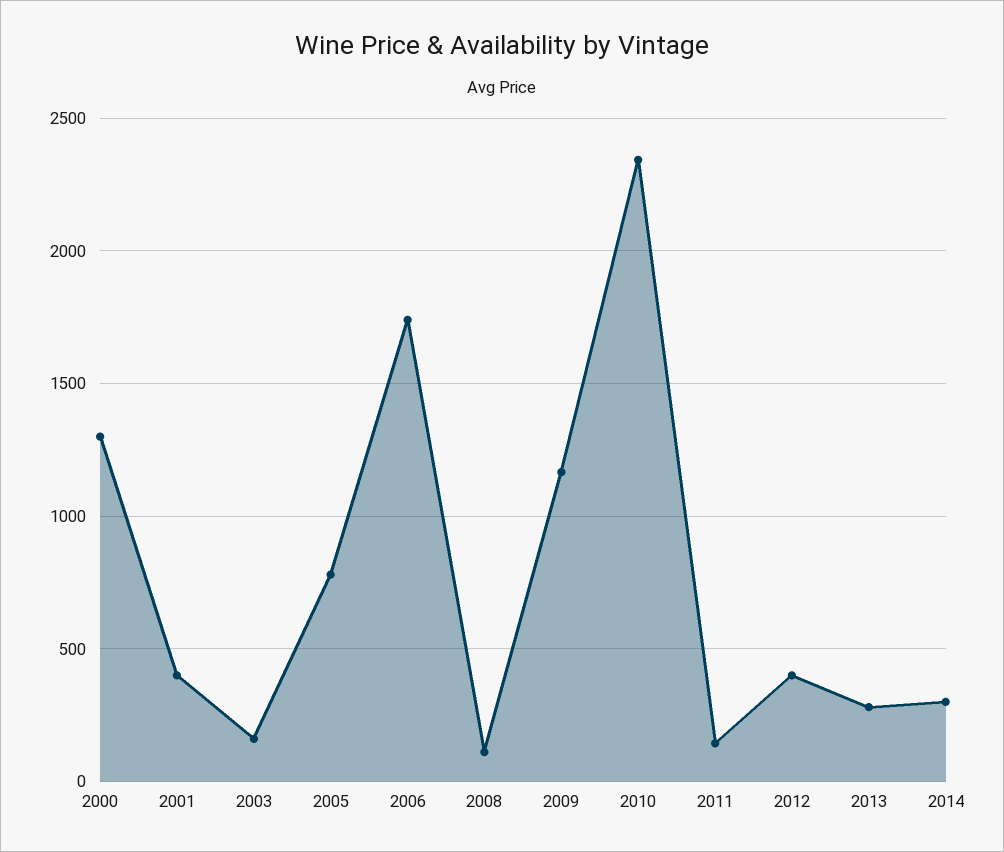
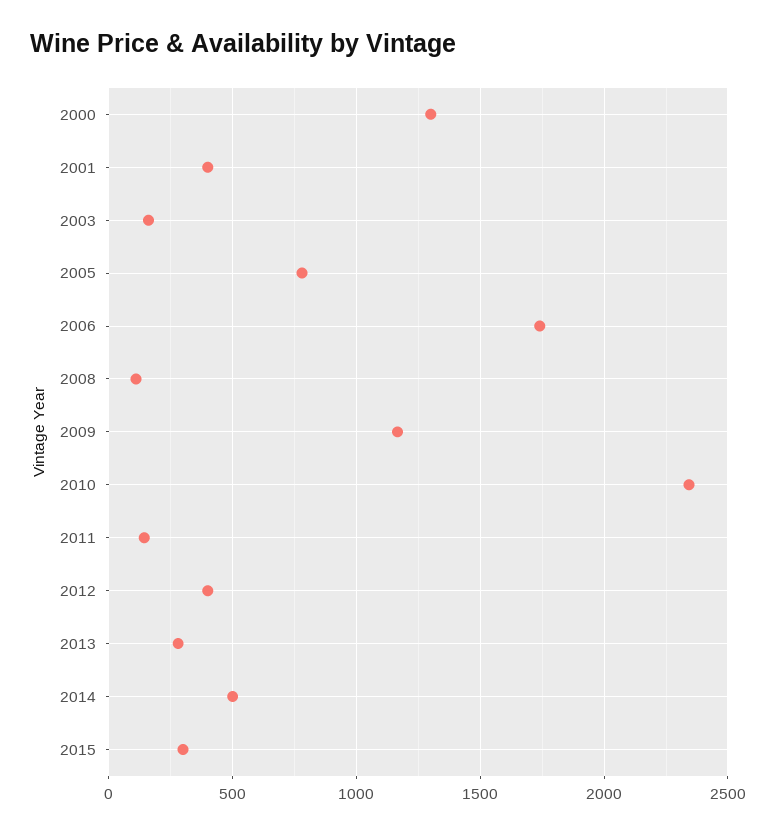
2014: 300 -> 500
2015: none -> 300

